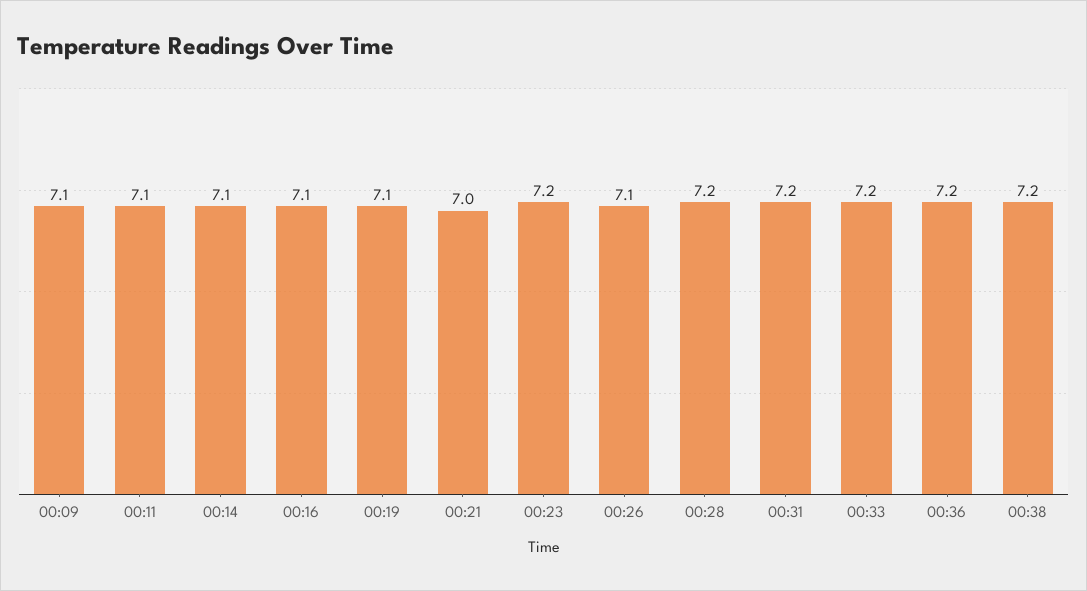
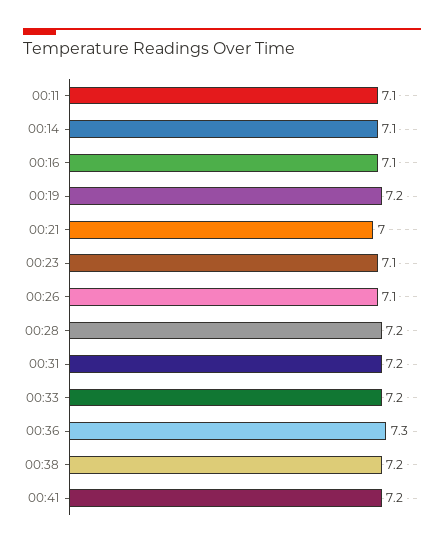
00:09: 7.1 -> none
00:19: 7.1 -> 7.2
00:23: 7.2 -> 7.1
00:36: 7.2 -> 7.3
00:41: none -> 7.2

